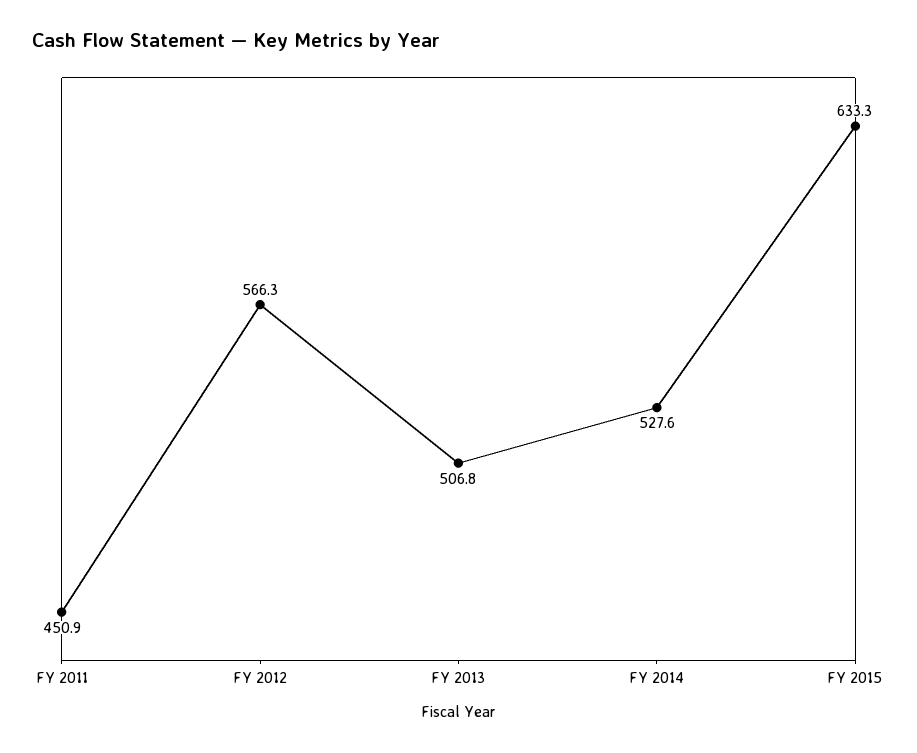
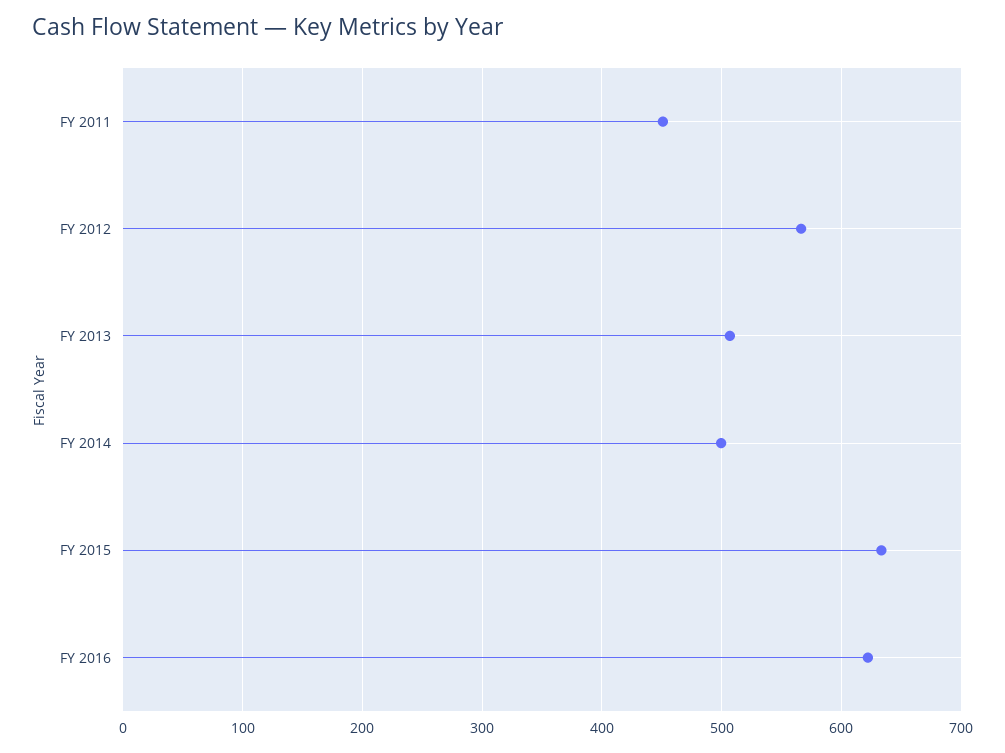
FY 2014: 527.6 -> 500
FY 2016: none -> 620

